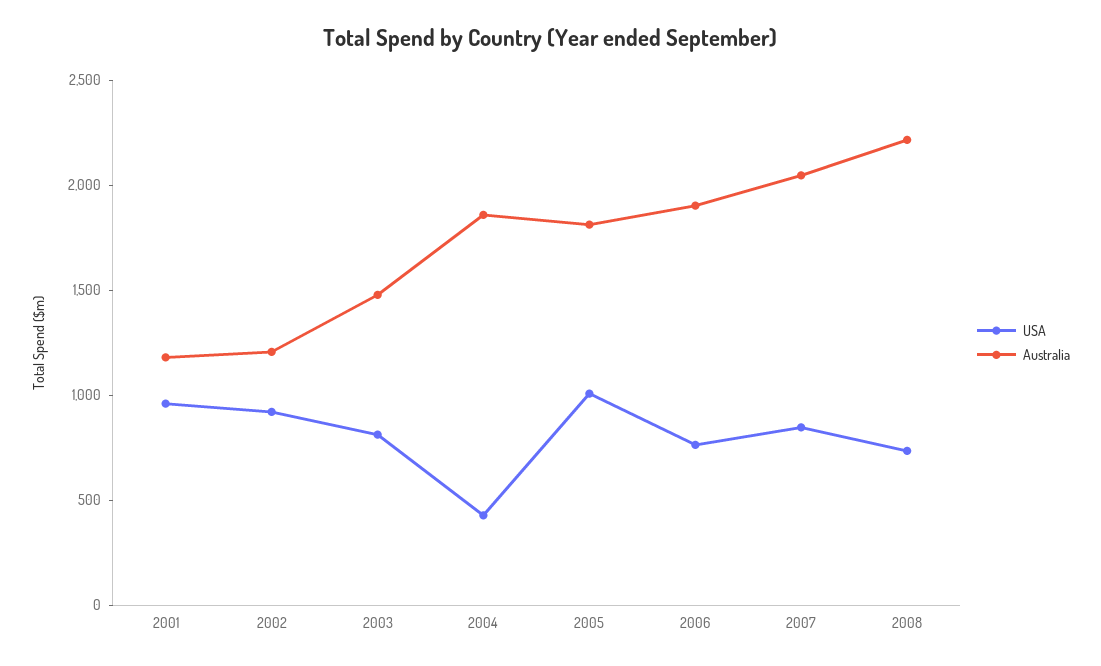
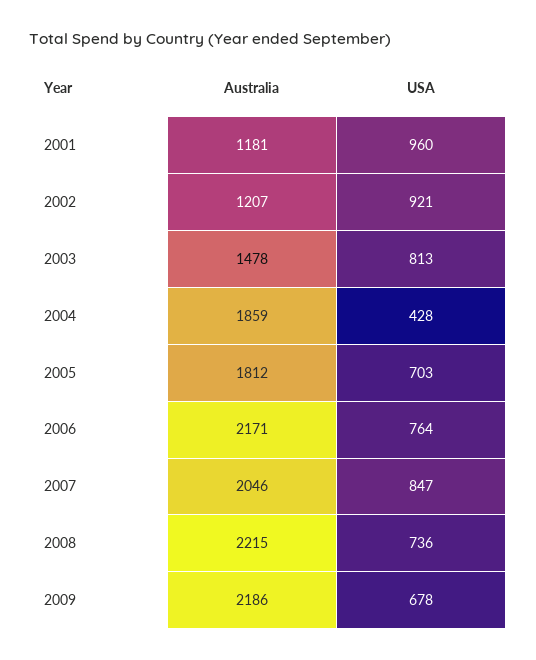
USA, 2005: 1000 -> 703
Australia, 2006: 1900 -> 2171
Australia, 2009: none -> 2186
USA, 2009: none -> 678

